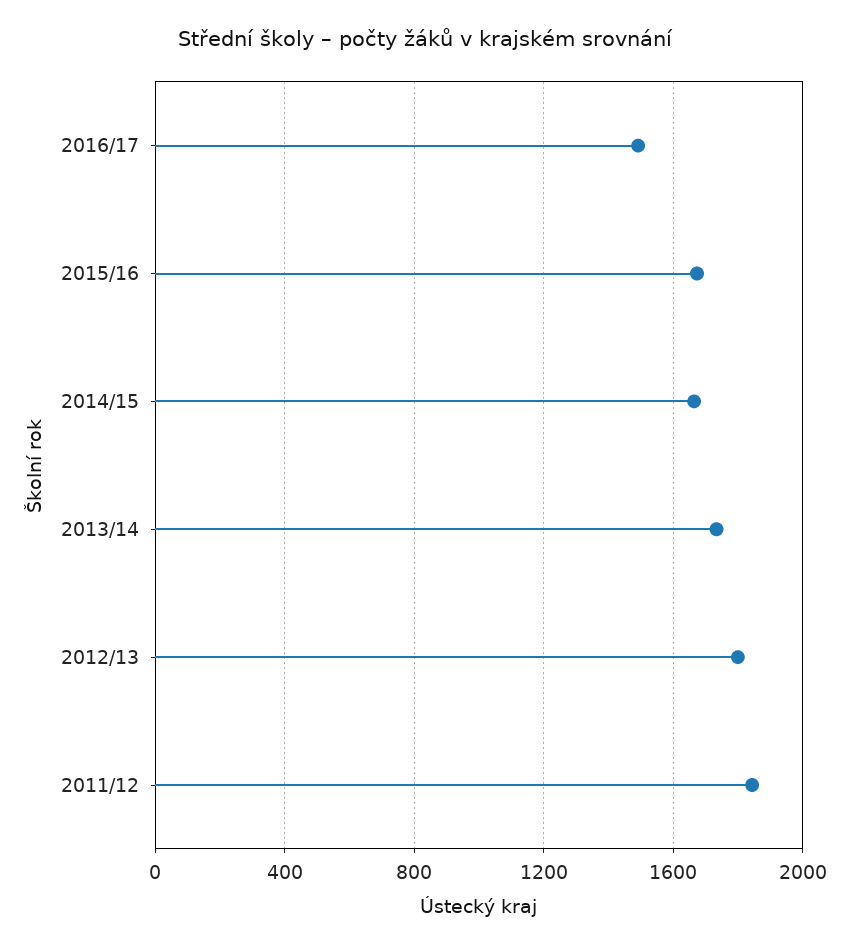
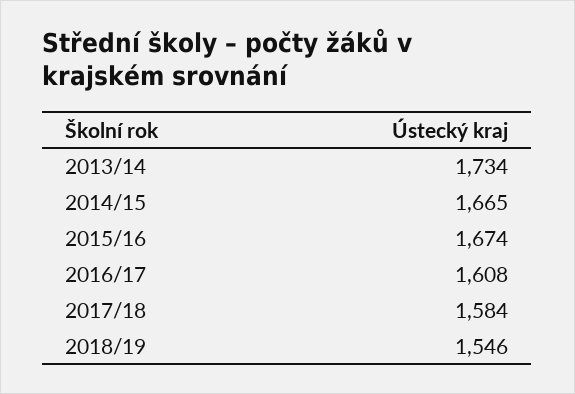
2016/17: 1500 -> 1608
2012/13: 1800 -> none
2011/12: 1850 -> none
2017/18: none -> 1584
2018/19: none -> 1546

